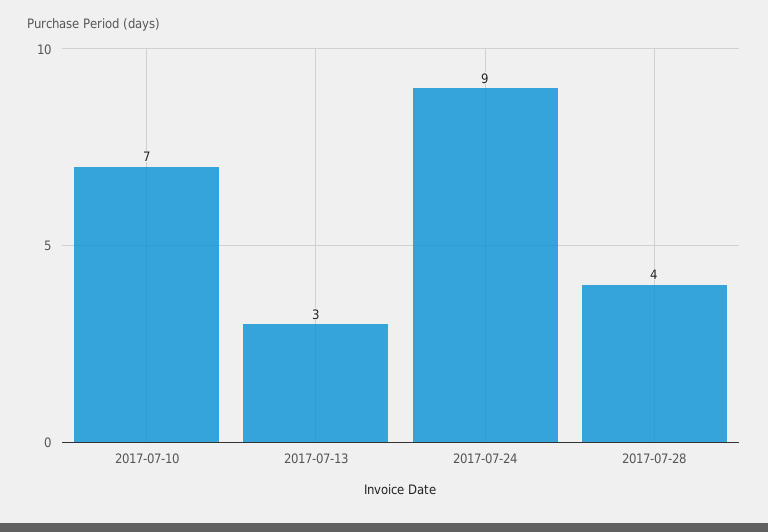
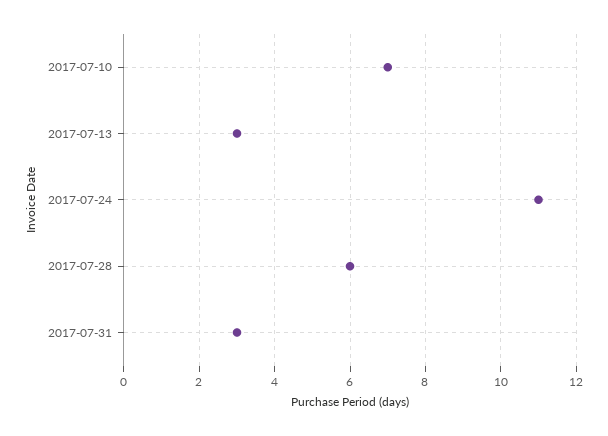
2017-07-24: 9 -> 11
2017-07-28: 4 -> 6
2017-07-31: none -> 3

